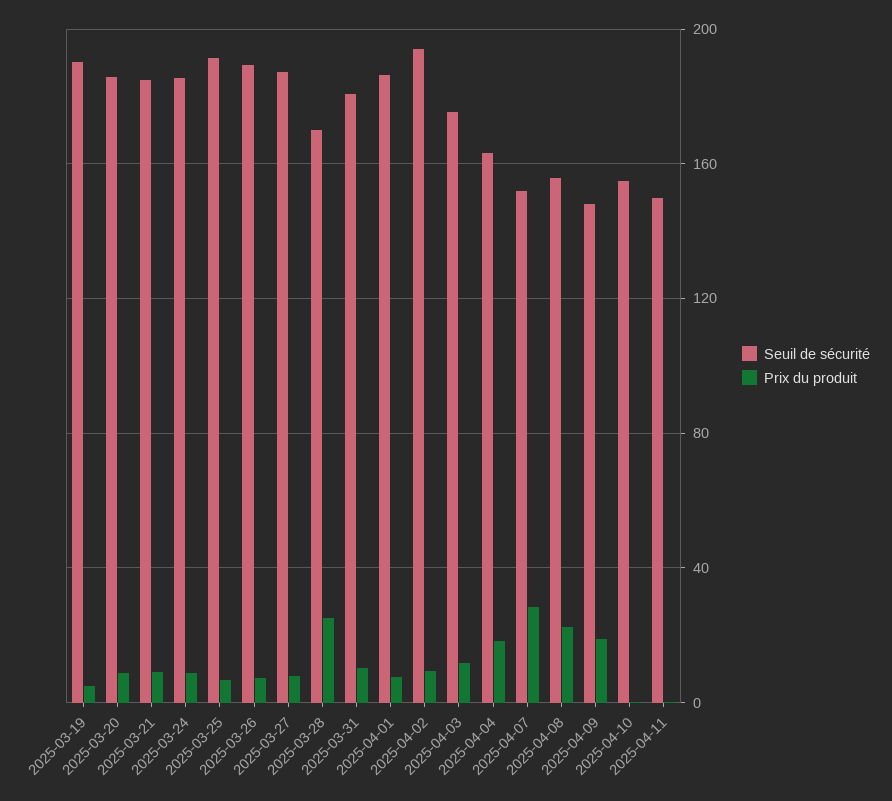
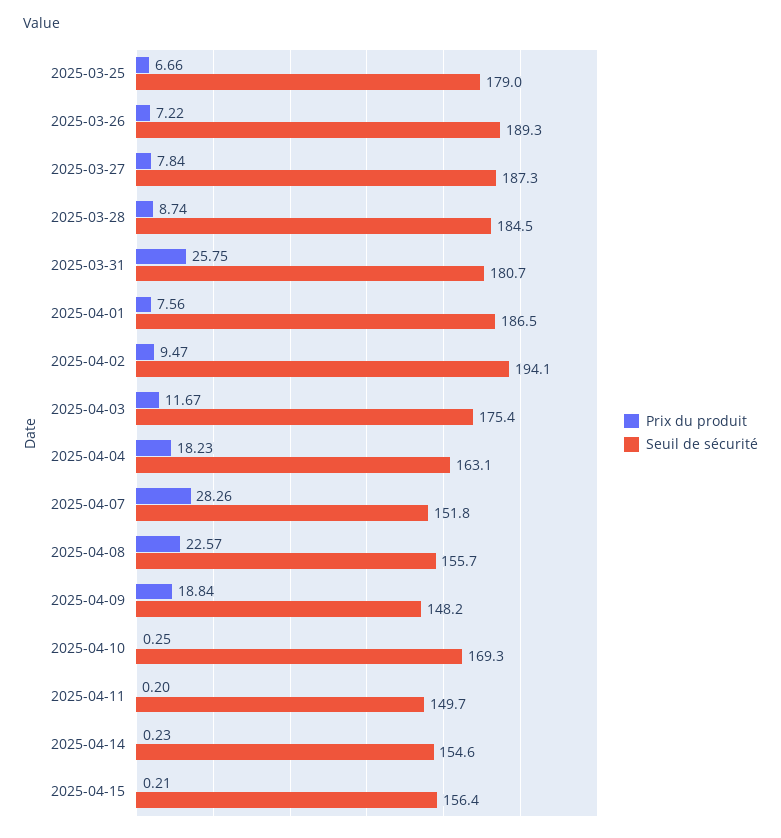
Seuil de sécurité, 2025-03-19: 190 -> none
Prix du produit, 2025-03-19: 5 -> none
Seuil de sécurité, 2025-03-20: 185 -> none
Prix du produit, 2025-03-20: 10 -> none
Seuil de sécurité, 2025-03-21: 185 -> none
Prix du produit, 2025-03-21: 10 -> none
Seuil de sécurité, 2025-03-24: 185 -> none
Prix du produit, 2025-03-24: 10 -> none
Seuil de sécurité, 2025-03-25: 190 -> 179
Seuil de sécurité, 2025-03-28: 170 -> 184.5
Prix du produit, 2025-03-28: 25 -> 8.74
Prix du produit, 2025-03-31: 10 -> 25.75
Seuil de sécurité, 2025-04-10: 155 -> 169.3
Prix du produit, 2025-04-14: none -> 0.23
Seuil de sécurité, 2025-04-14: none -> 154.6
Prix du produit, 2025-04-15: none -> 0.21
Seuil de sécurité, 2025-04-15: none -> 156.4

